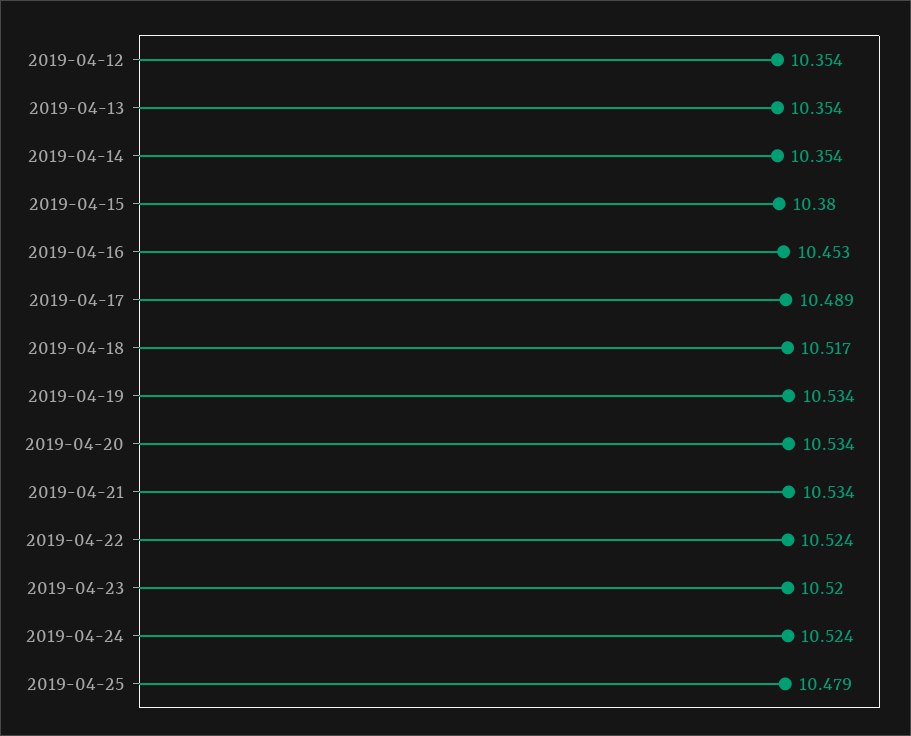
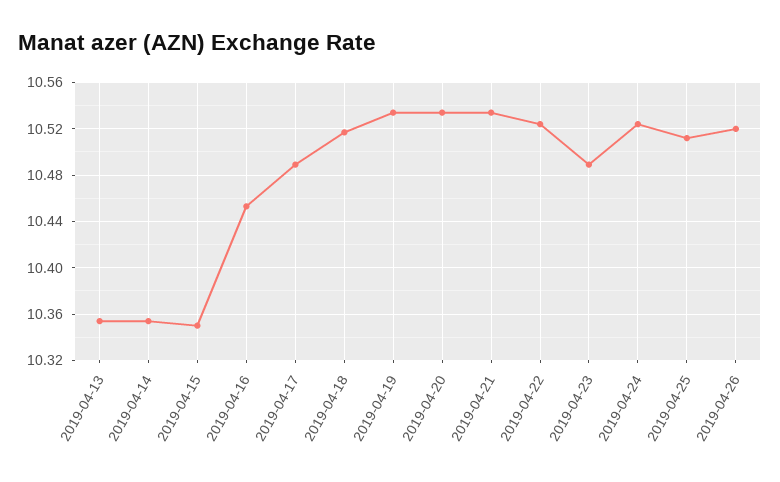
2019-04-12: 10.354 -> none
2019-04-15: 10.38 -> 10.35
2019-04-23: 10.52 -> 10.49
2019-04-25: 10.479 -> 10.51
2019-04-26: none -> 10.52

